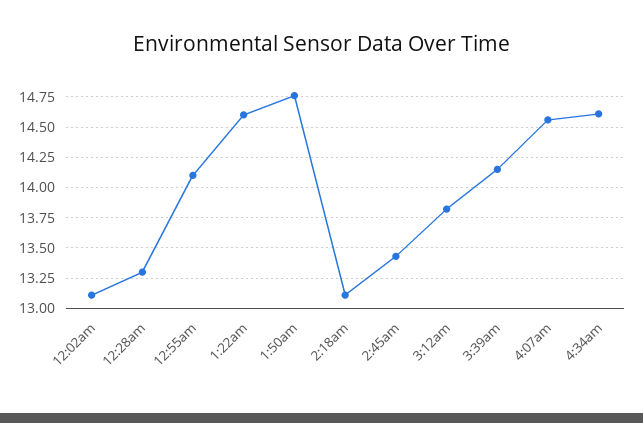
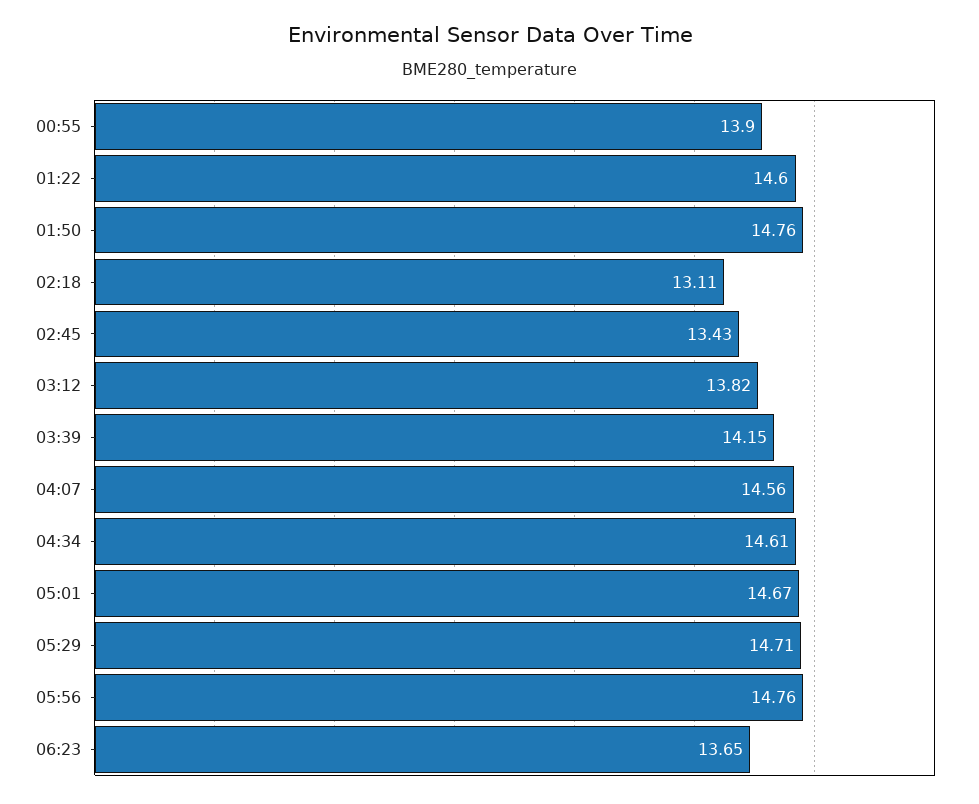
12:02am: 13.1 -> none
12:28am: 13.3 -> none
12:55am: 14.1 -> 13.9
05:01: none -> 14.67
05:29: none -> 14.71
05:56: none -> 14.76
06:23: none -> 13.65

